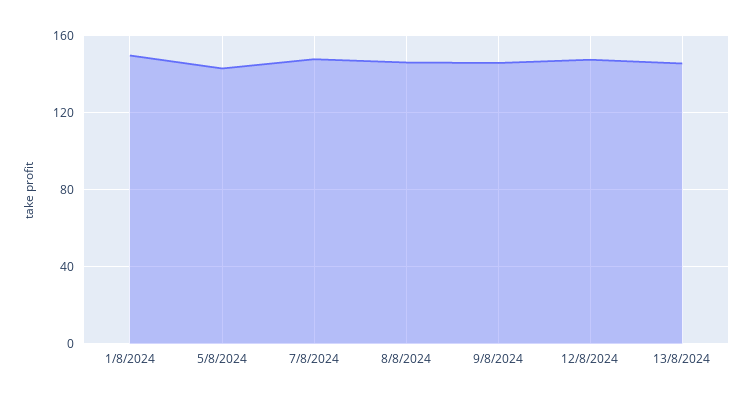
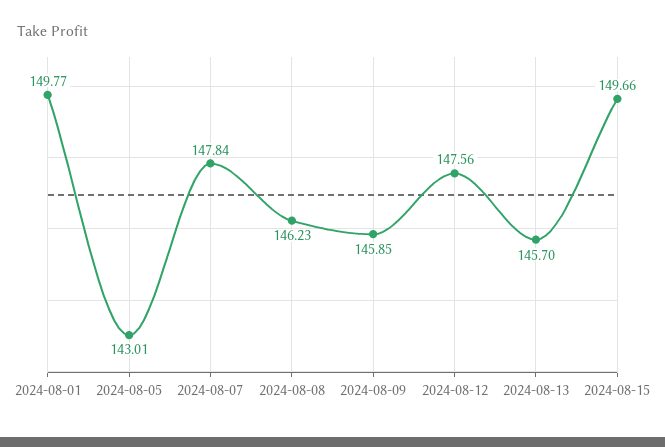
2024-08-15: none -> 149.66

